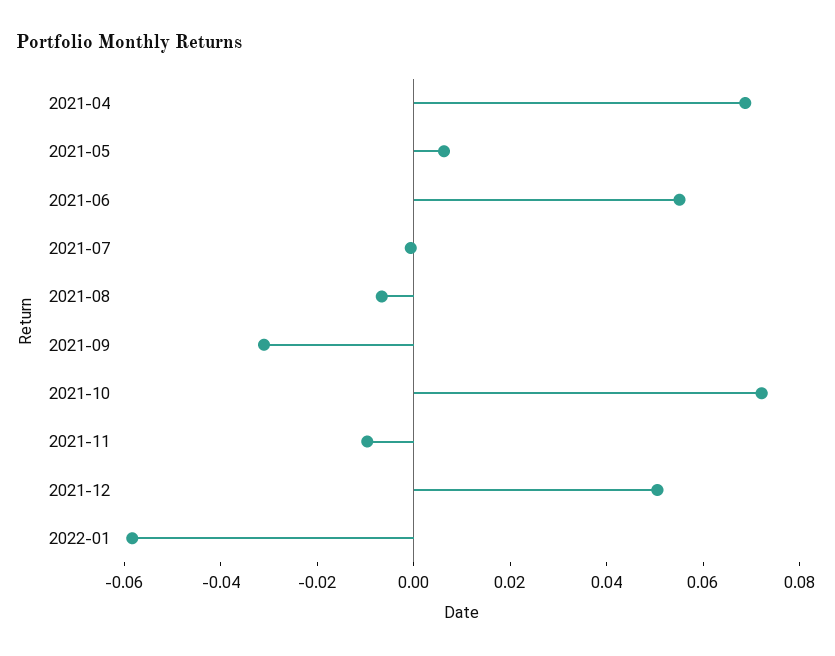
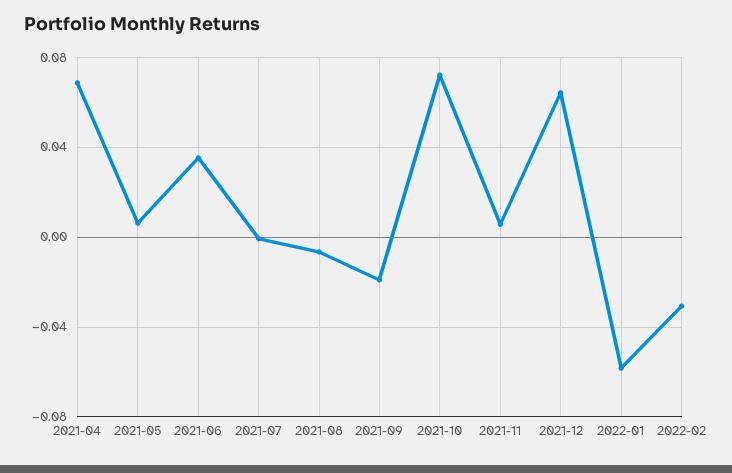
2021-06: 0.055 -> 0.035
2021-09: -0.03 -> -0.02
2021-11: -0.01 -> 0.005
2021-12: 0.05 -> 0.065
2022-02: none -> -0.03

